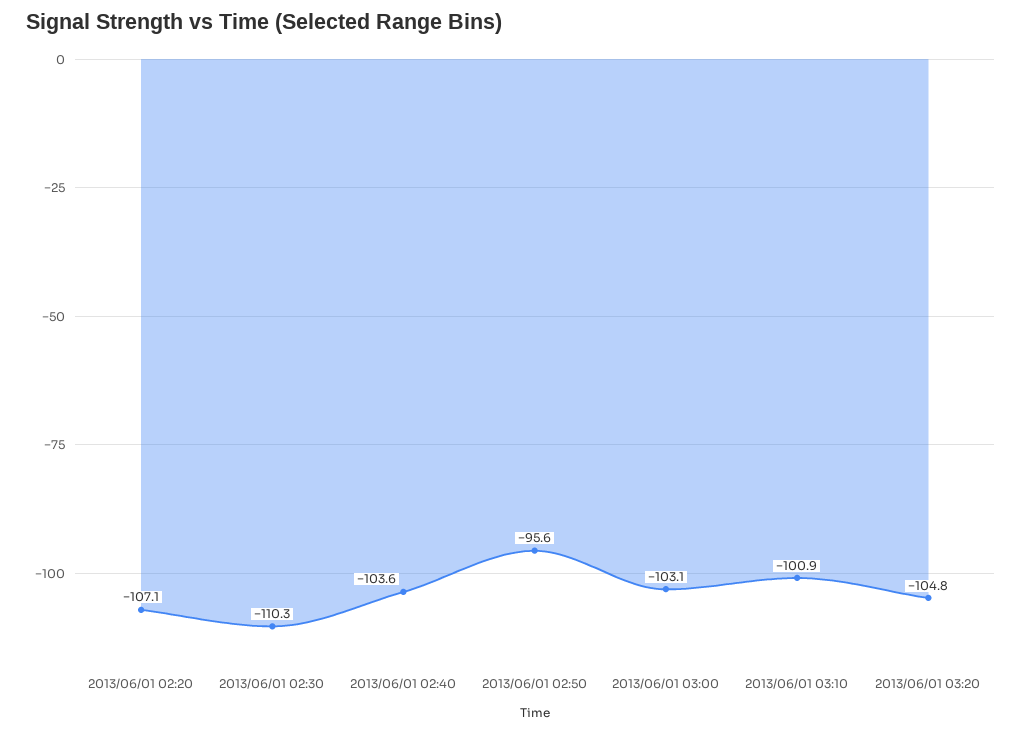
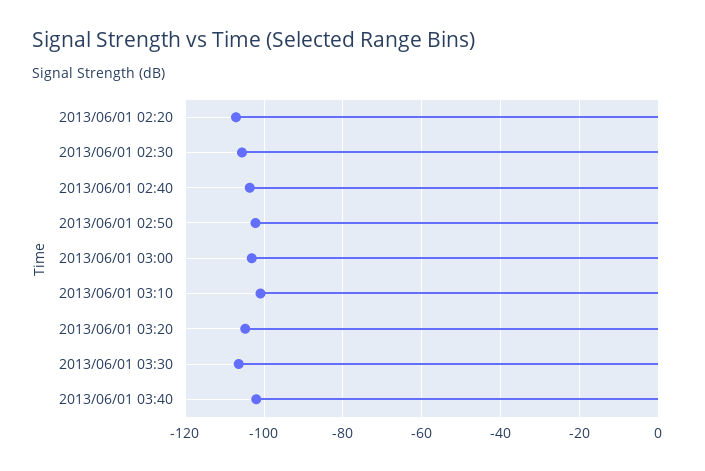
2013/06/01 02:30: -110.3 -> -106
2013/06/01 02:50: -95.6 -> -102
2013/06/01 03:30: none -> -106
2013/06/01 03:40: none -> -102

